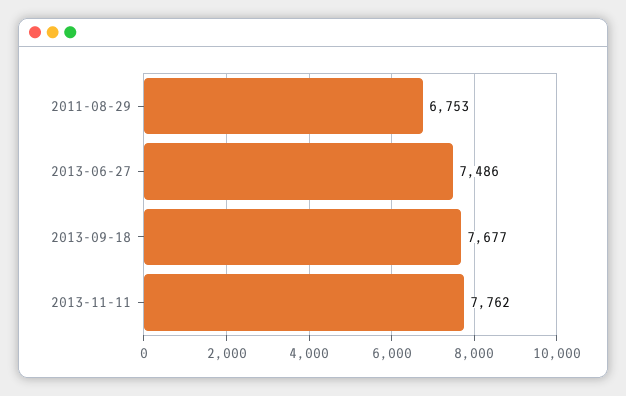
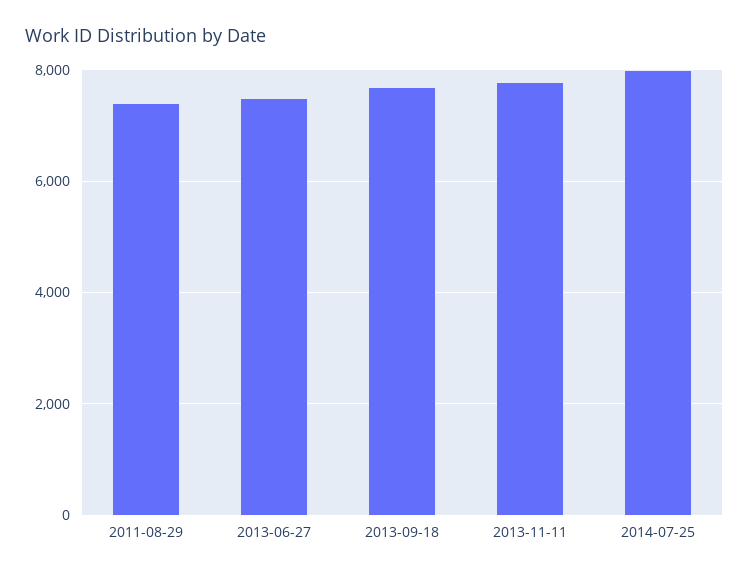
2011-08-29: 6753 -> 7400
2014-07-25: none -> 8000

